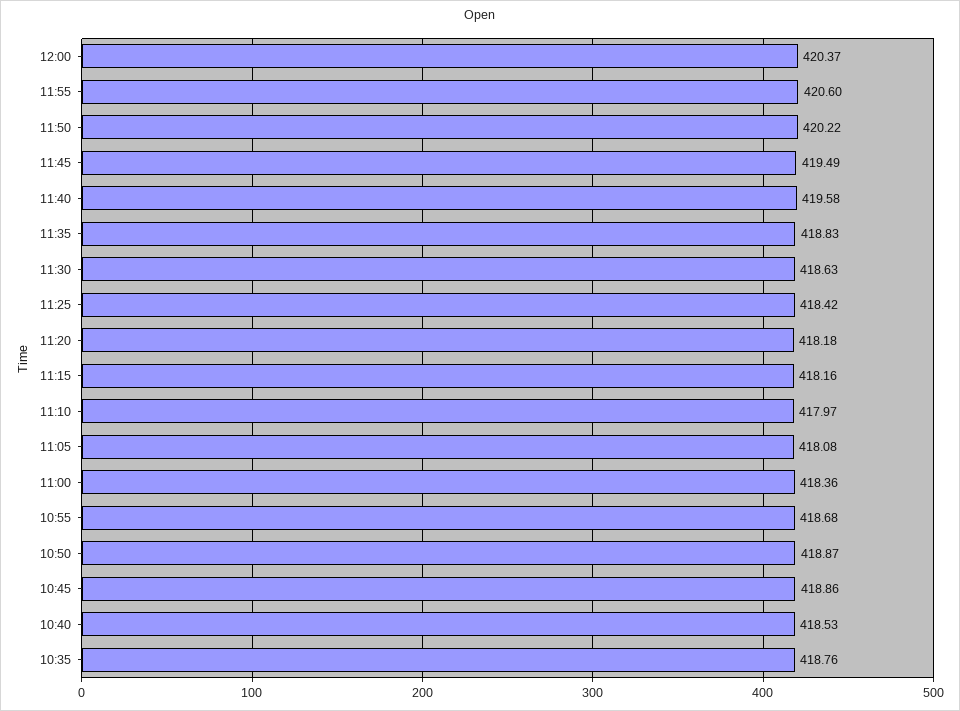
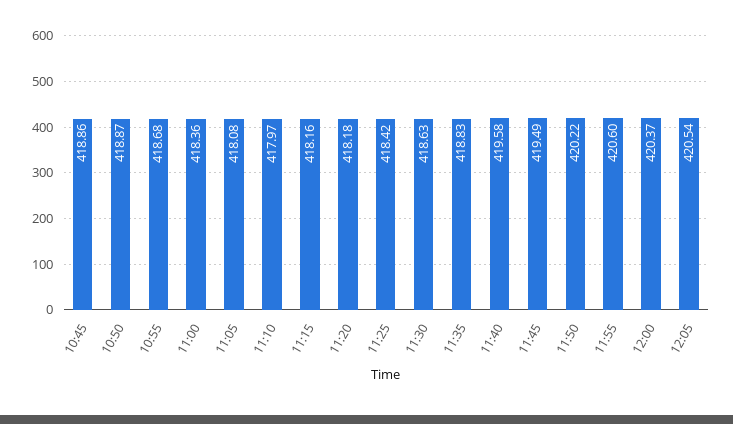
10:40: 418.53 -> none
10:35: 418.76 -> none
12:05: none -> 420.54

